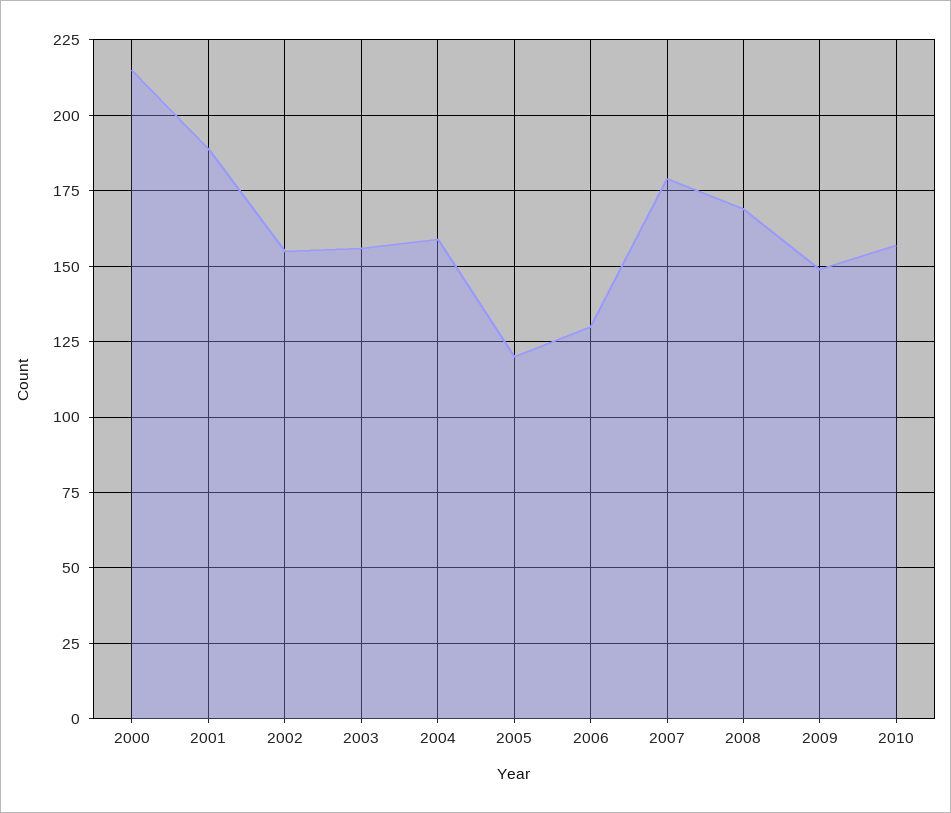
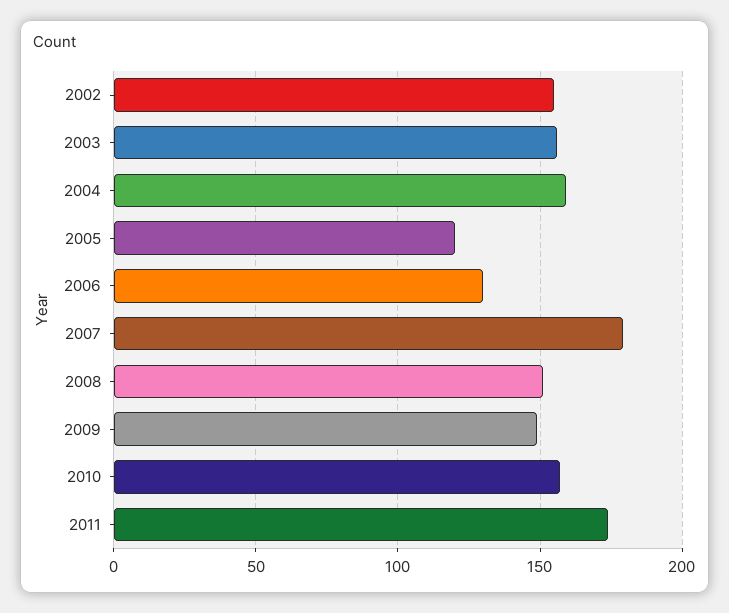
2000: 215 -> none
2001: 190 -> none
2008: 170 -> 150
2011: none -> 175

